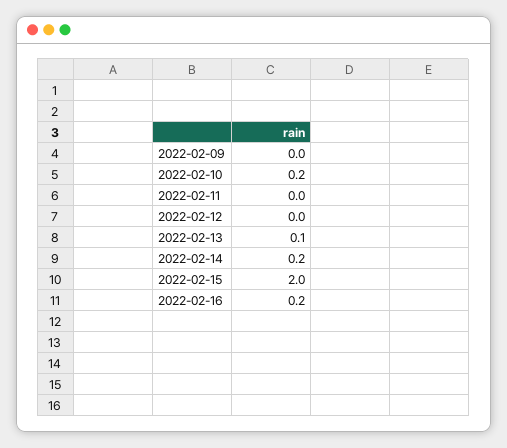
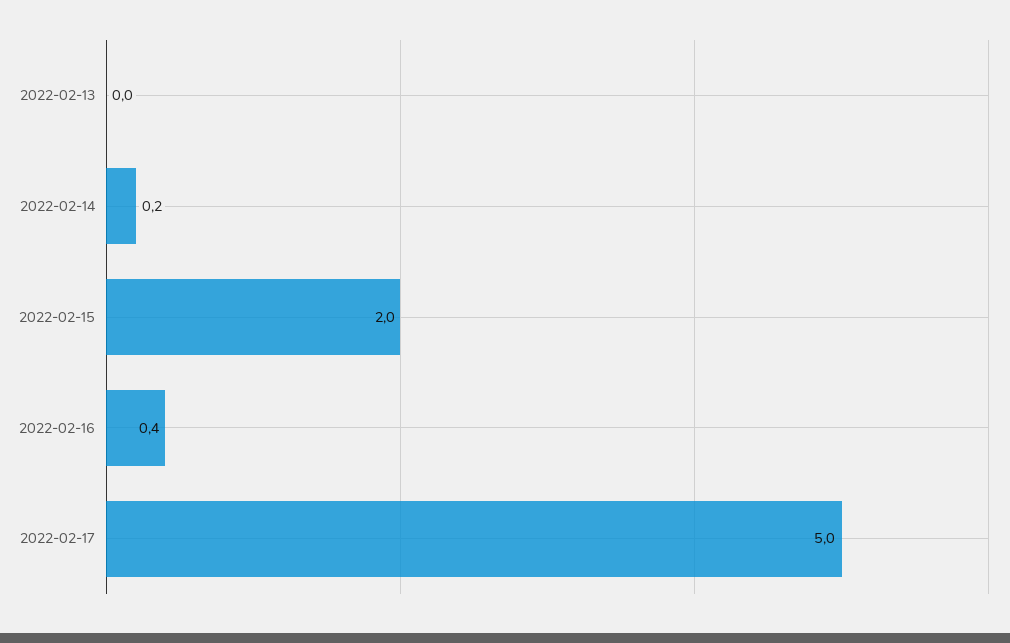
2022-02-09: 0 -> none
2022-02-10: 0.2 -> none
2022-02-11: 0 -> none
2022-02-12: 0 -> none
2022-02-13: 0.1 -> 0
2022-02-16: 0.2 -> 0.4
2022-02-17: none -> 5

